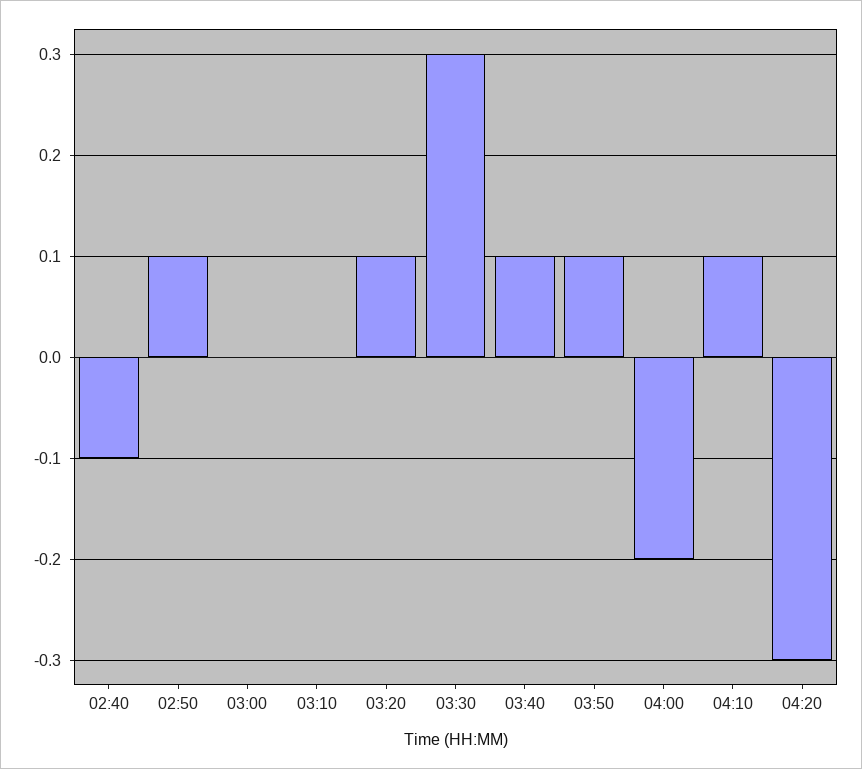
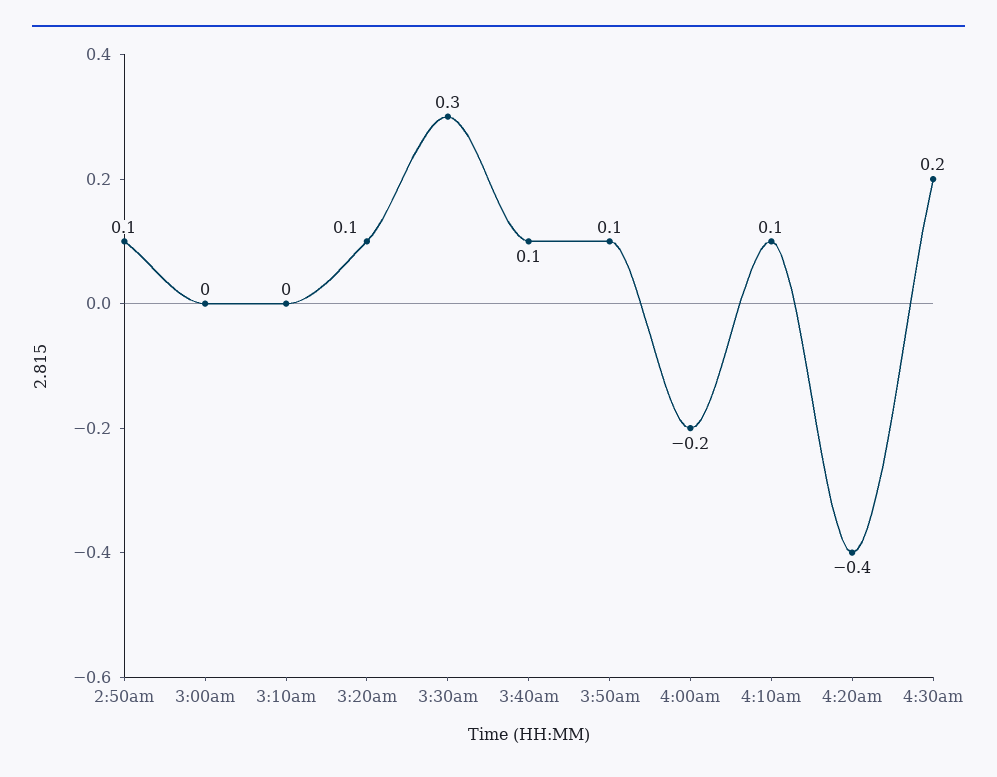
02:40: -0.1 -> none
04:20: -0.3 -> -0.4
4:30am: none -> 0.2

